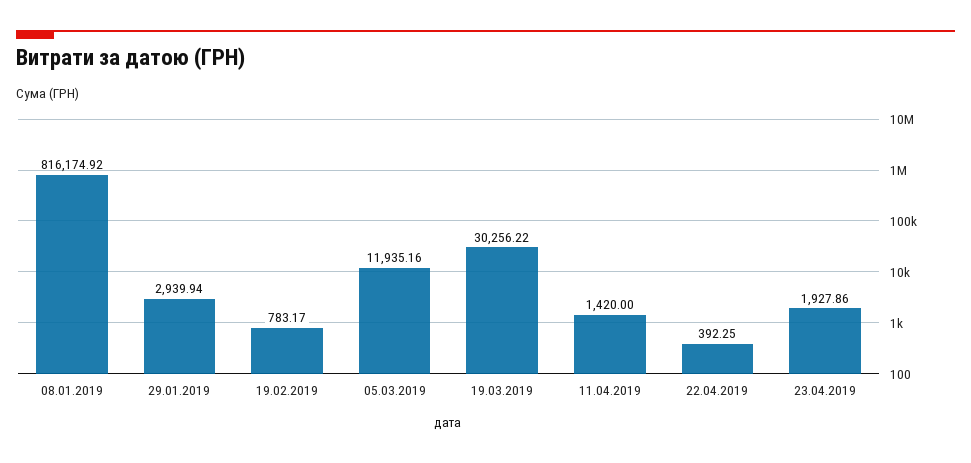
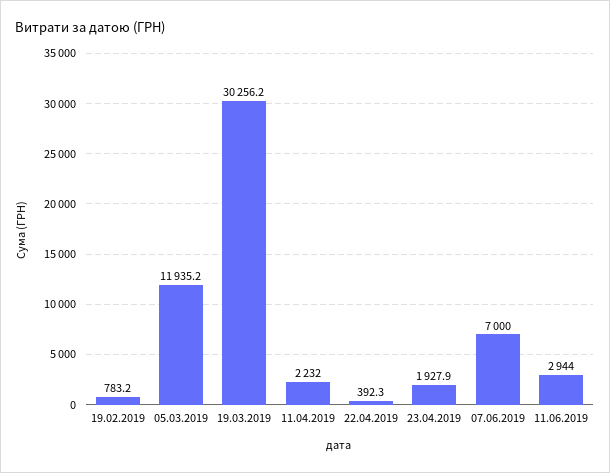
08.01.2019: 816174.92 -> none
29.01.2019: 2939.94 -> none
11.04.2019: 1420 -> 2232
07.06.2019: none -> 7000
11.06.2019: none -> 2944

